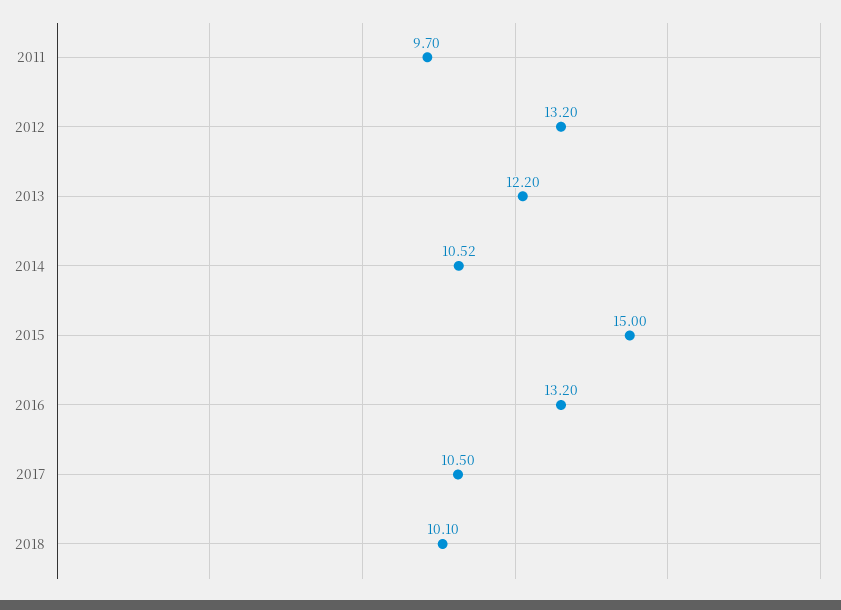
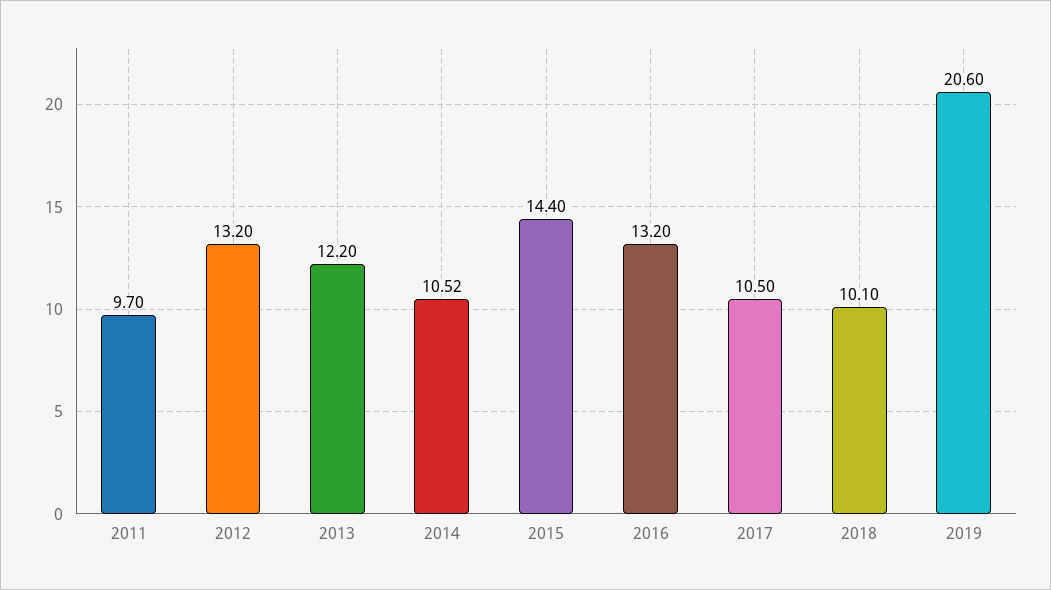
2015: 15 -> 14.4
2019: none -> 20.6

